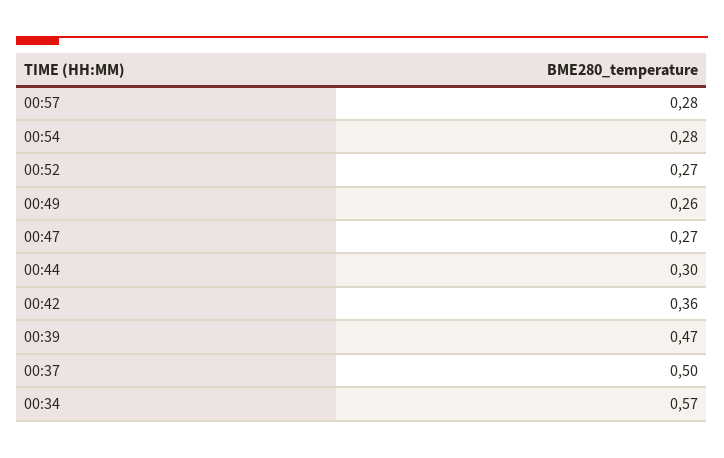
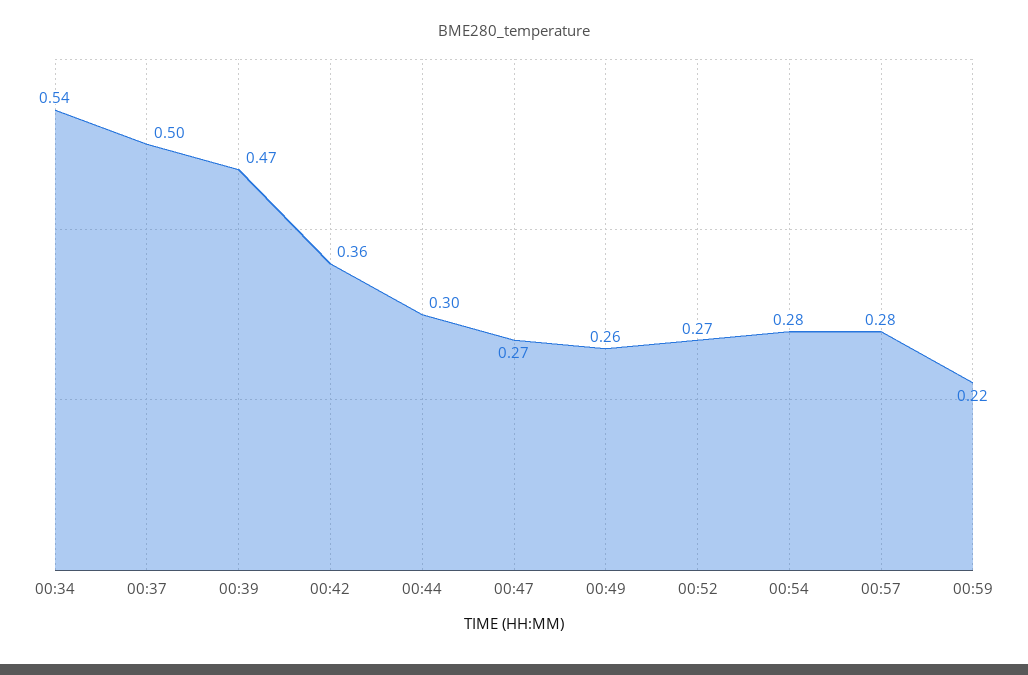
00:34: 0.57 -> 0.54
00:59: none -> 0.22

